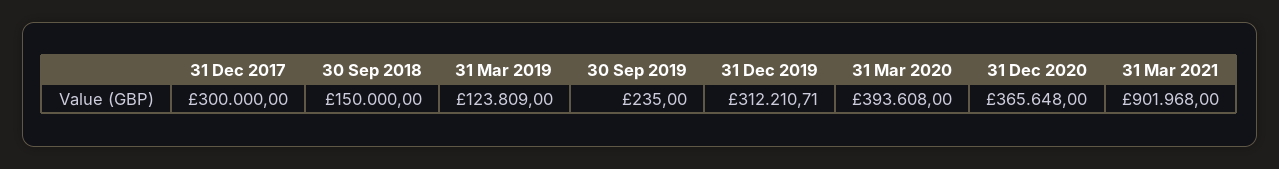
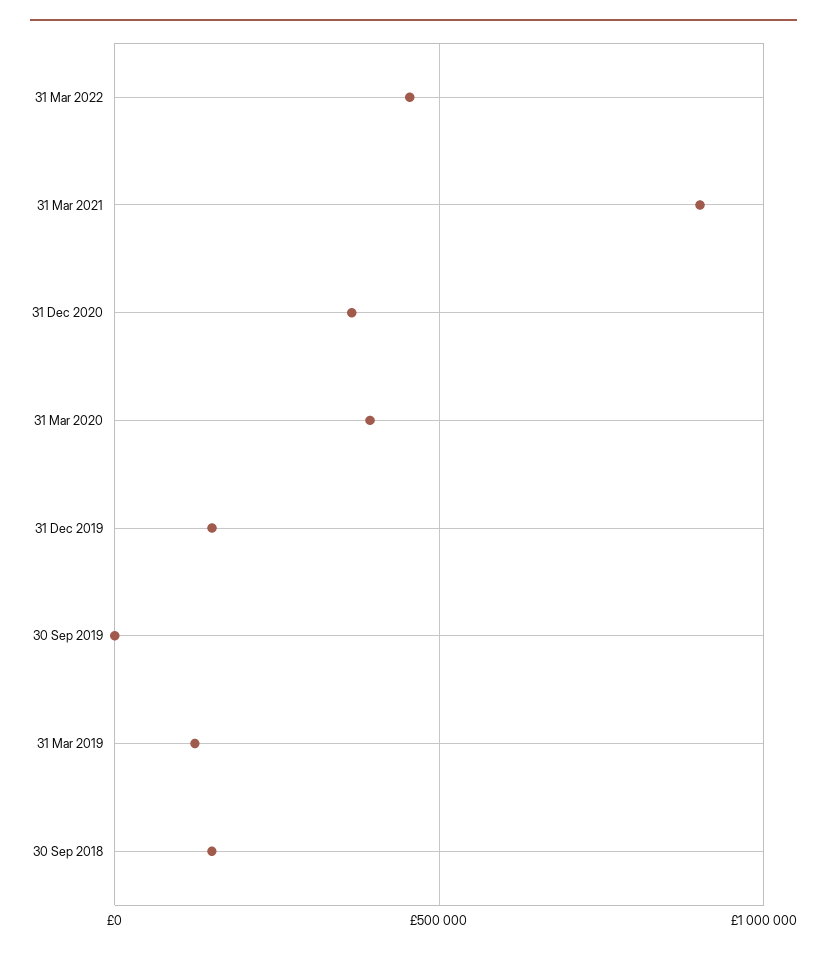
31 Dec 2017: 300000 -> none
31 Dec 2019: 312210.71 -> 150000
31 Mar 2022: none -> 450000

